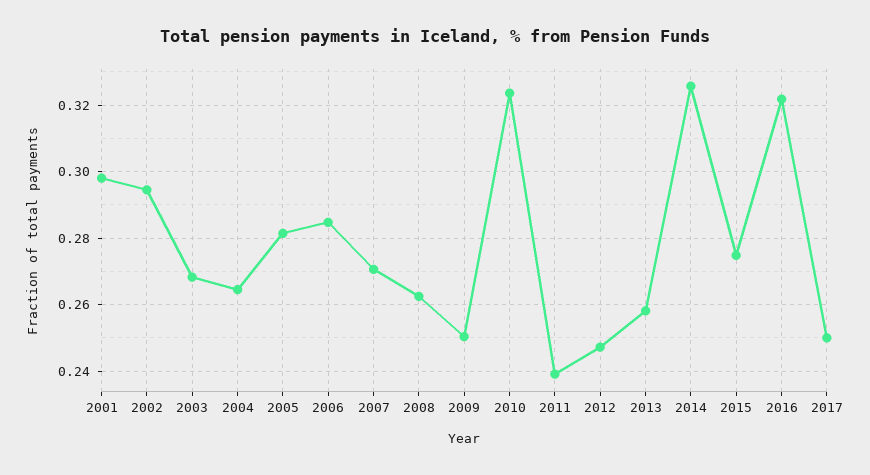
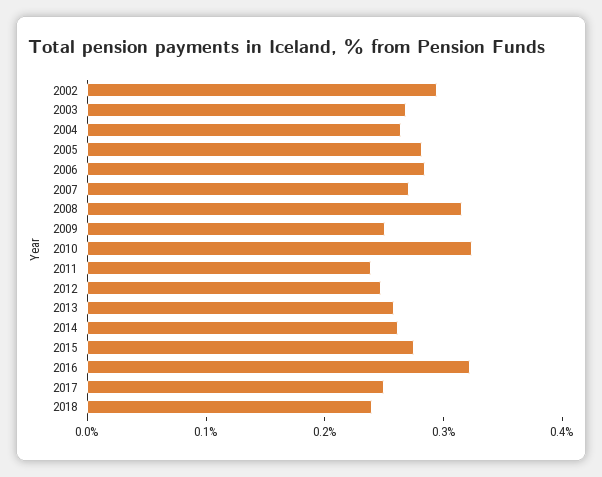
2001: 0.298 -> none
2008: 0.262 -> 0.32
2014: 0.326 -> 0.26
2018: none -> 0.24

